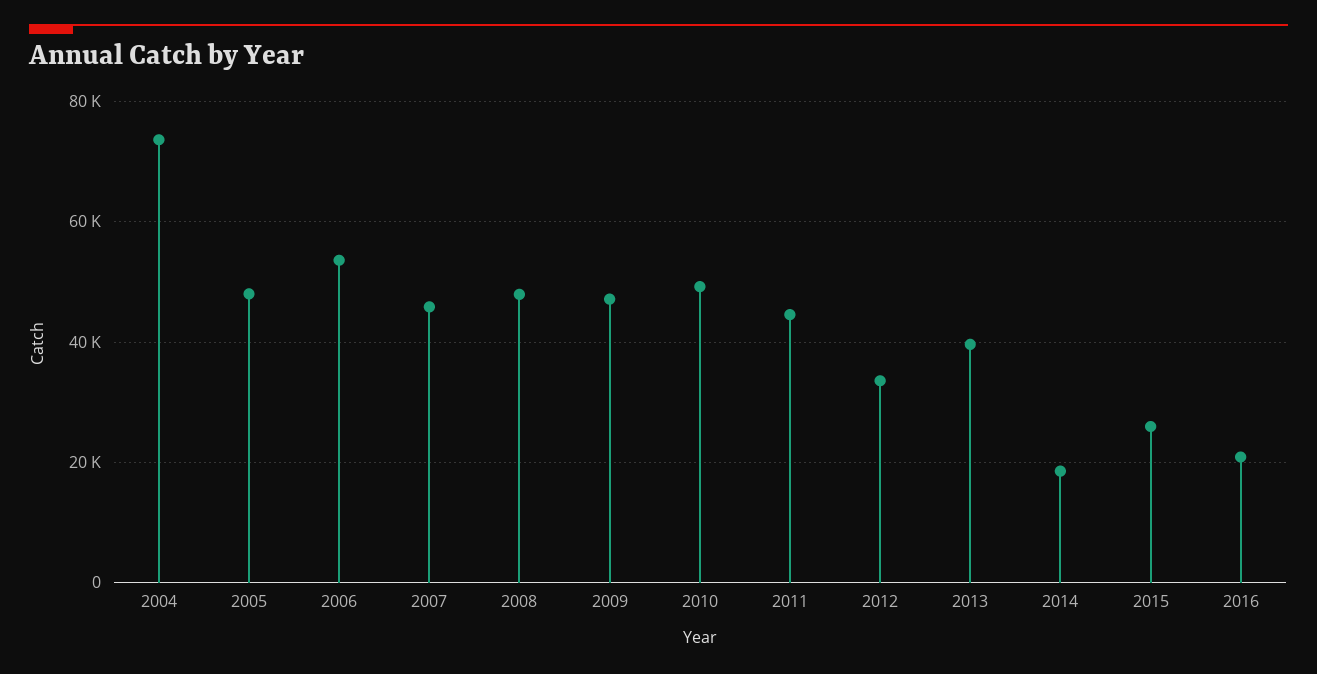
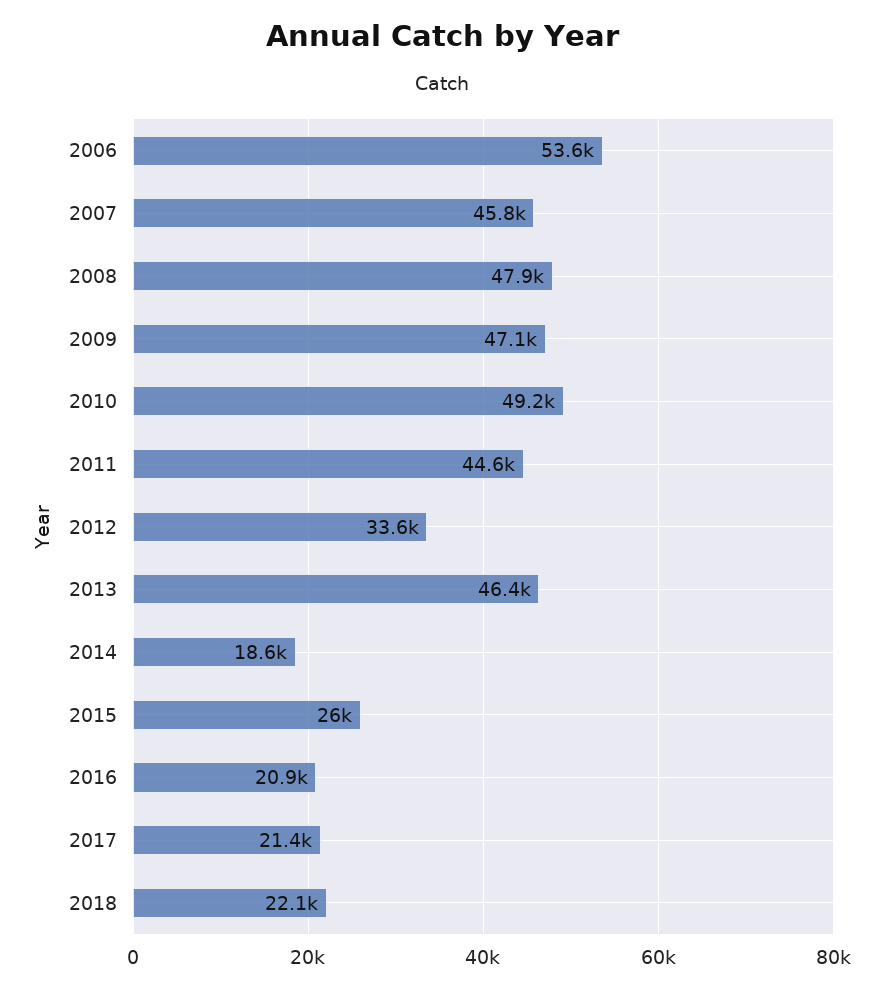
2004: 74000 -> none
2005: 48000 -> none
2013: 40000 -> 46400
2017: none -> 21400
2018: none -> 22100

